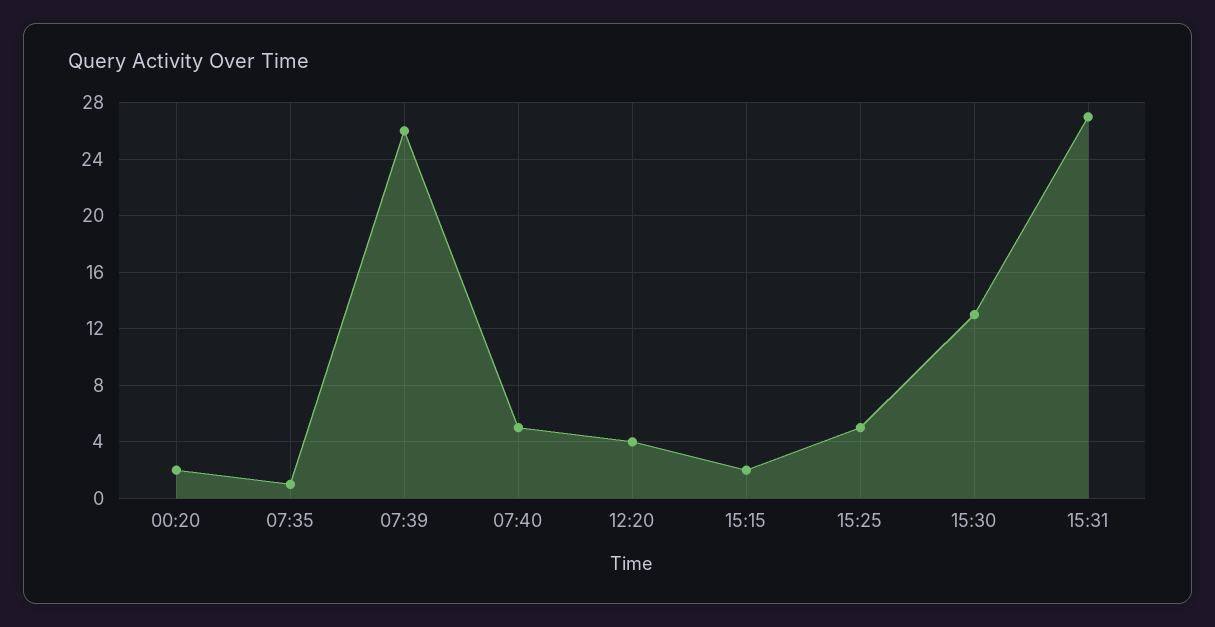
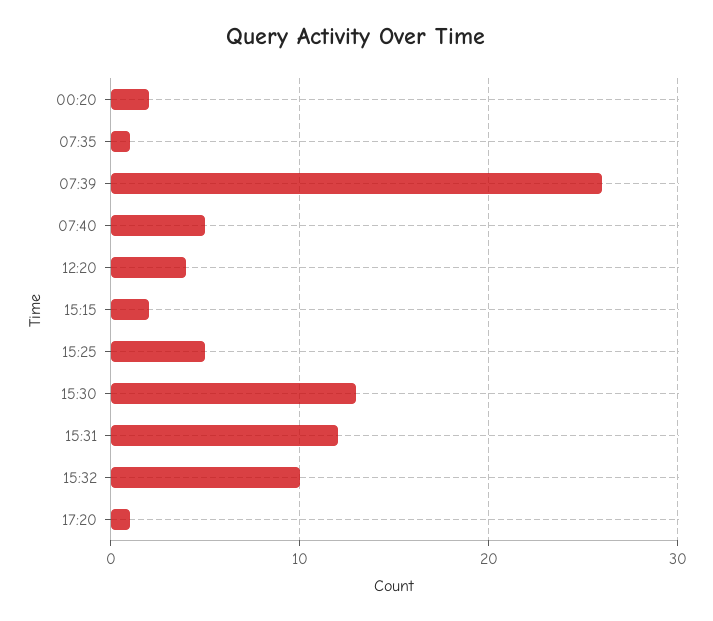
15:31: 27 -> 12
15:32: none -> 10
17:20: none -> 1

